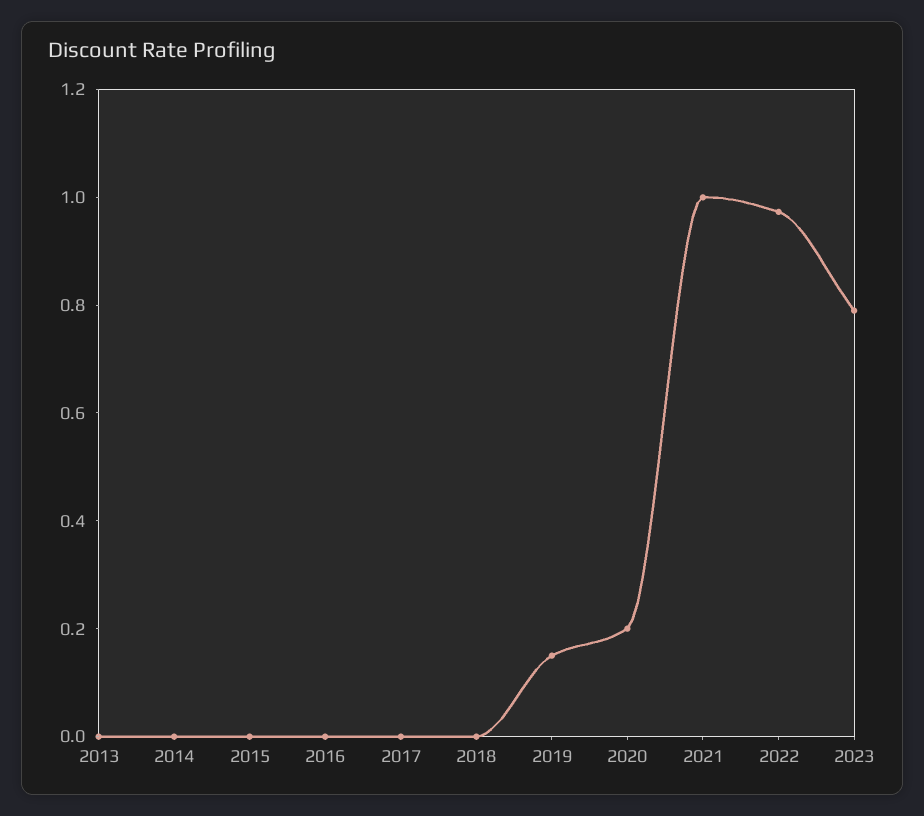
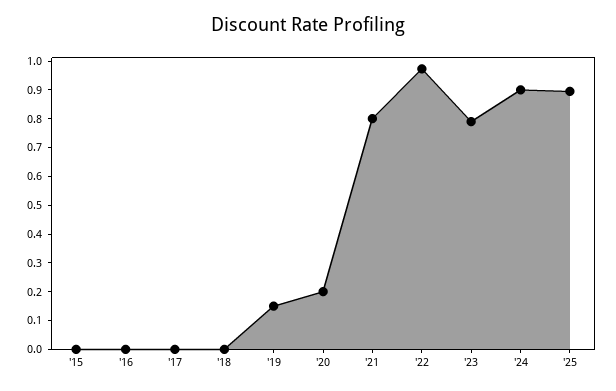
2013: 0 -> none
2014: 0 -> none
2021: 1 -> 0.8
'24: none -> 0.9
'25: none -> 0.9

